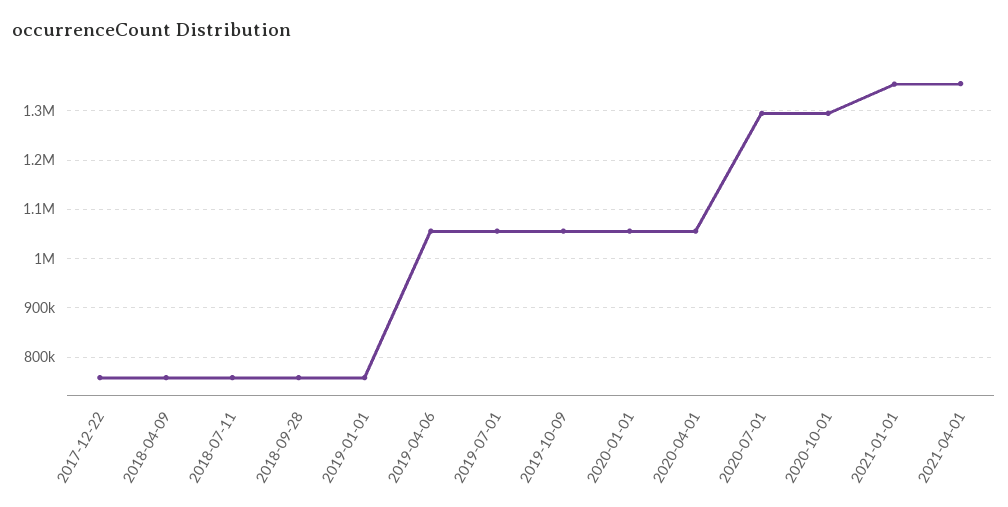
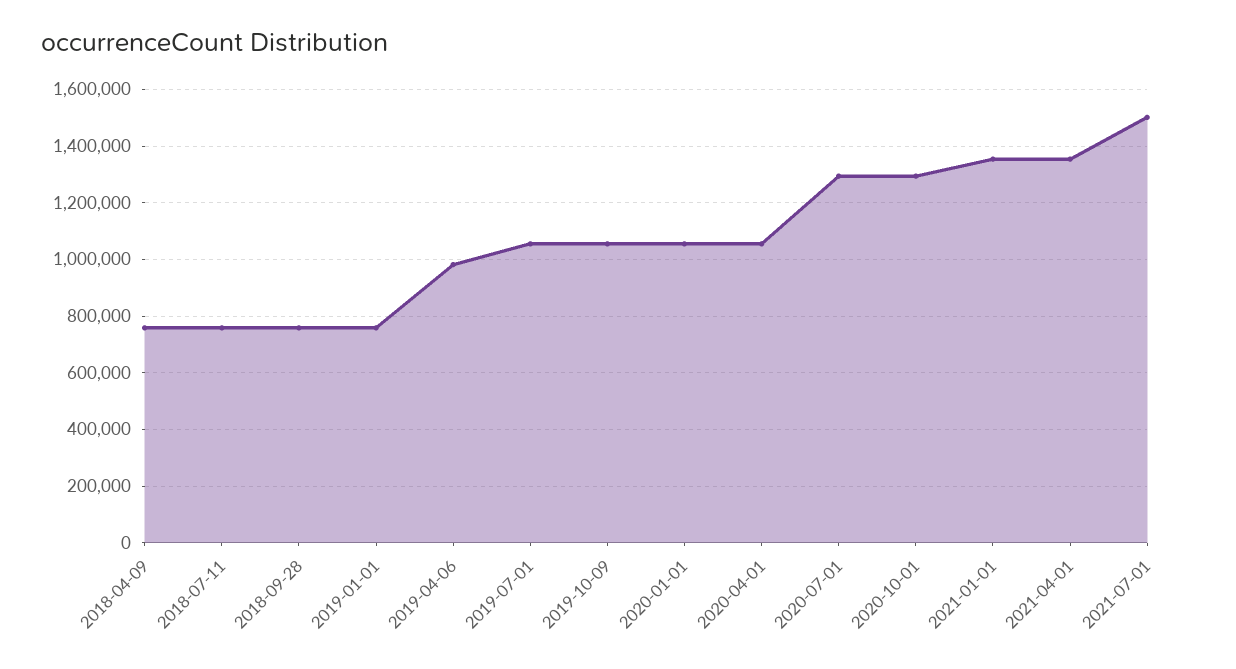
2017-12-22: 760000 -> none
2019-04-06: 1060000 -> 975000
2021-07-01: none -> 1500000

